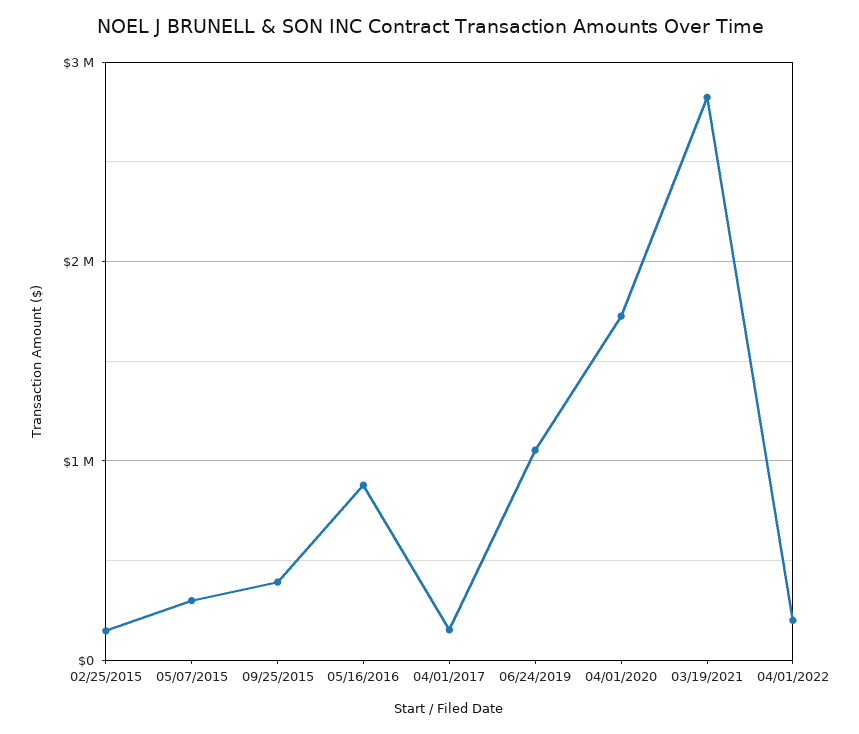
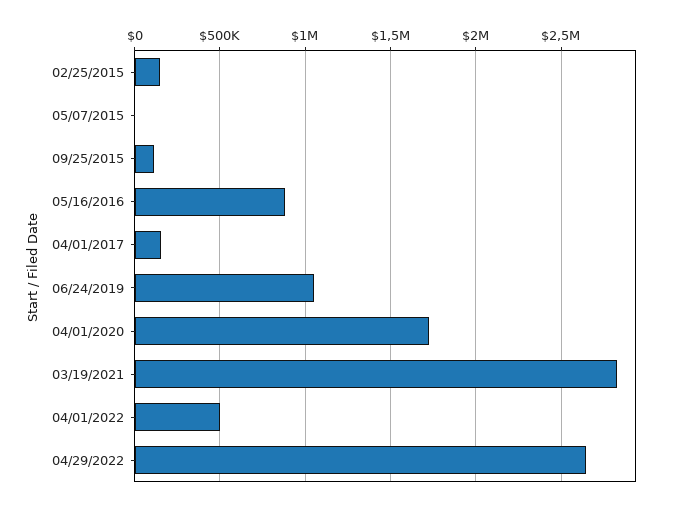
05/07/2015: 300000 -> 0
09/25/2015: 400000 -> 100000
04/01/2022: 200000 -> 500000
04/29/2022: none -> 2650000

